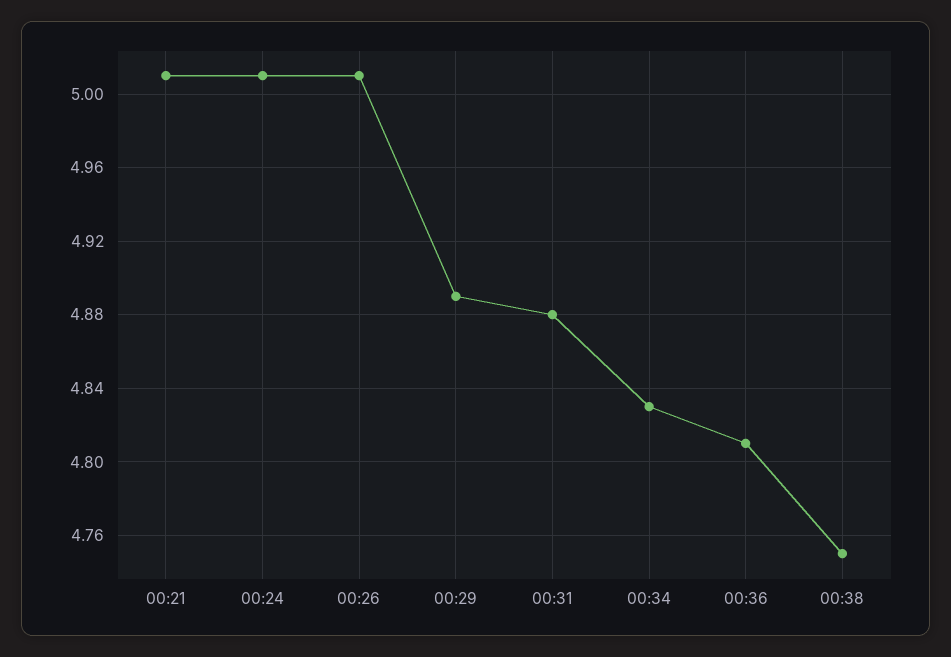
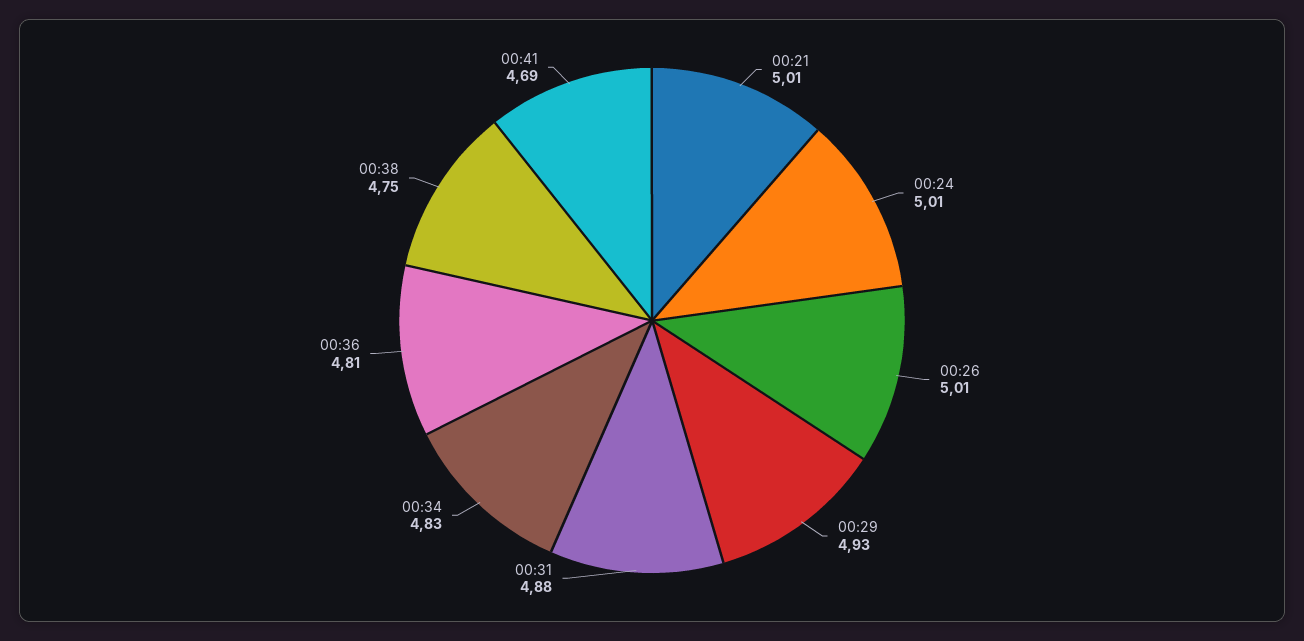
00:29: 4.89 -> 4.93
00:41: none -> 4.69

